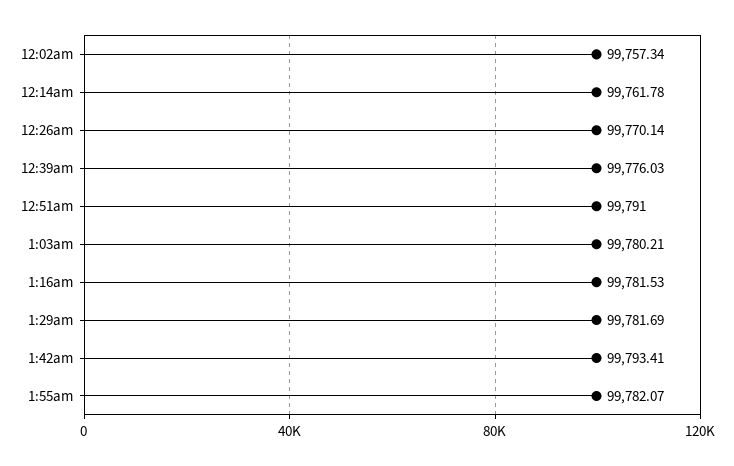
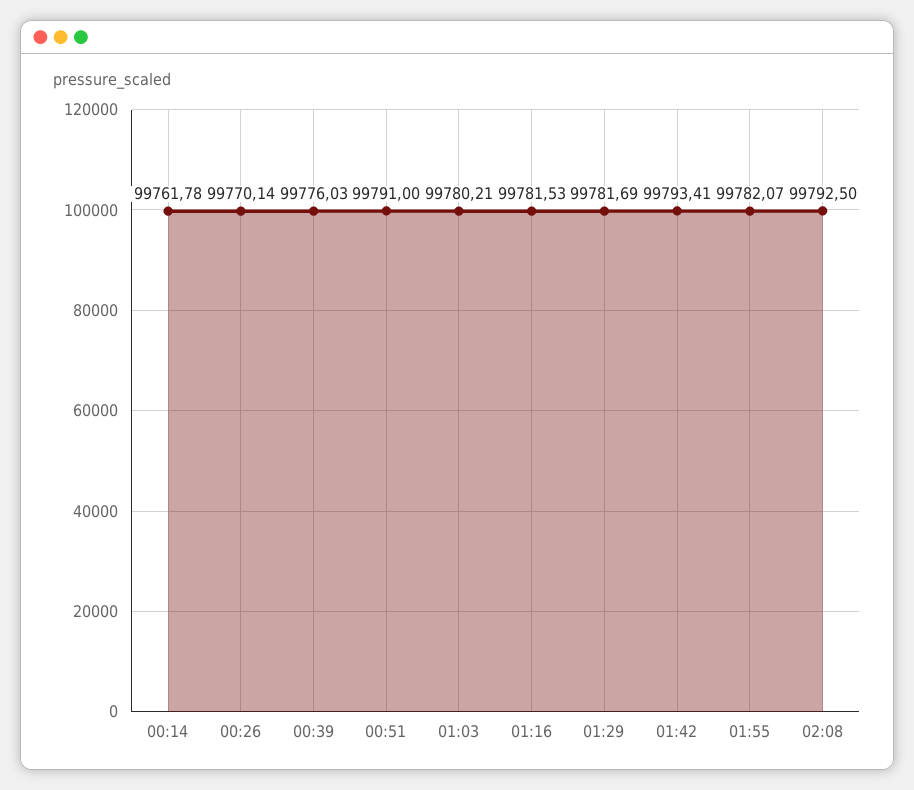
12:02am: 99757.34 -> none
02:08: none -> 99792.5

